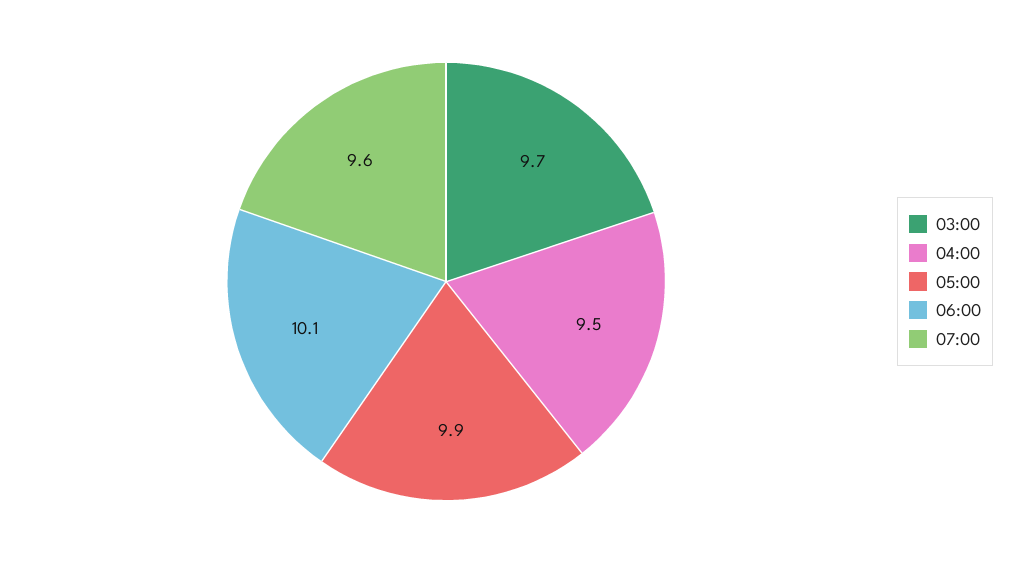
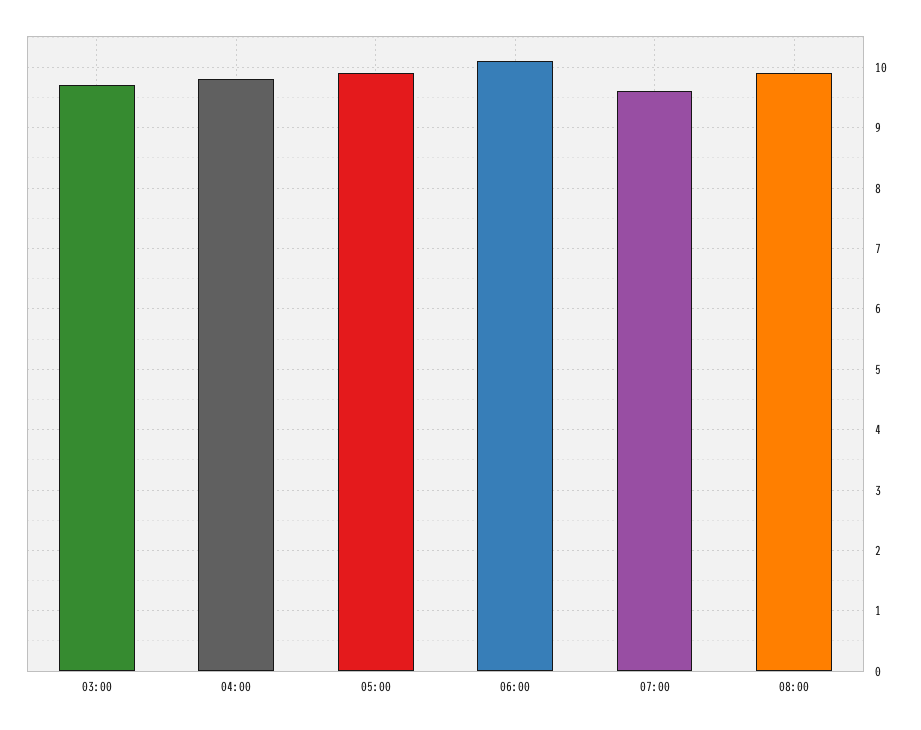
04:00: 9.5 -> 9.8
08:00: none -> 9.9

